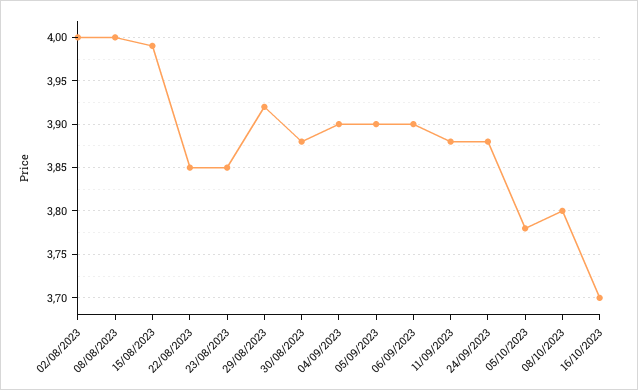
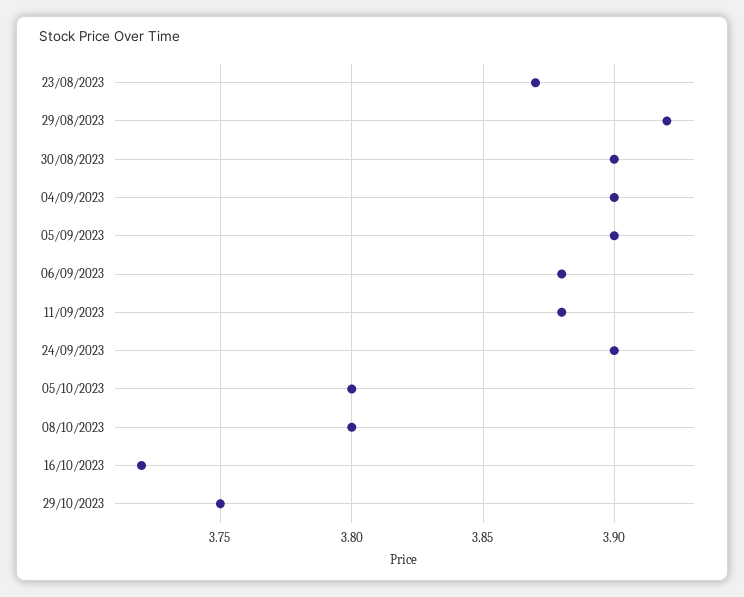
02/08/2023: 4 -> none
08/08/2023: 4 -> none
15/08/2023: 3.99 -> none
22/08/2023: 3.85 -> none
23/08/2023: 3.85 -> 3.87
30/08/2023: 3.88 -> 3.9
06/09/2023: 3.9 -> 3.88
24/09/2023: 3.88 -> 3.9
05/10/2023: 3.78 -> 3.8
16/10/2023: 3.7 -> 3.72
29/10/2023: none -> 3.75

